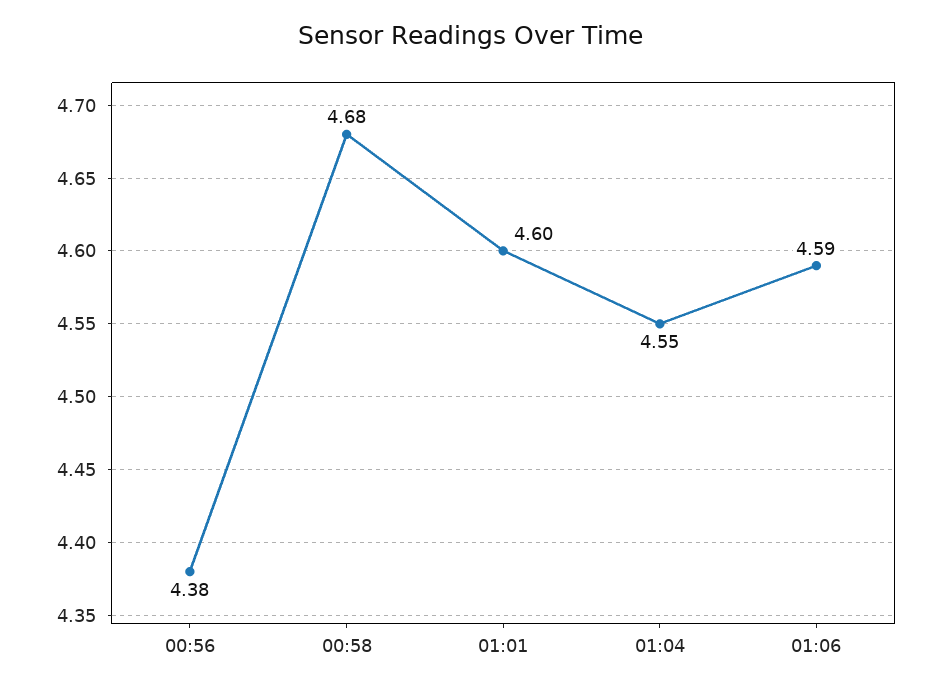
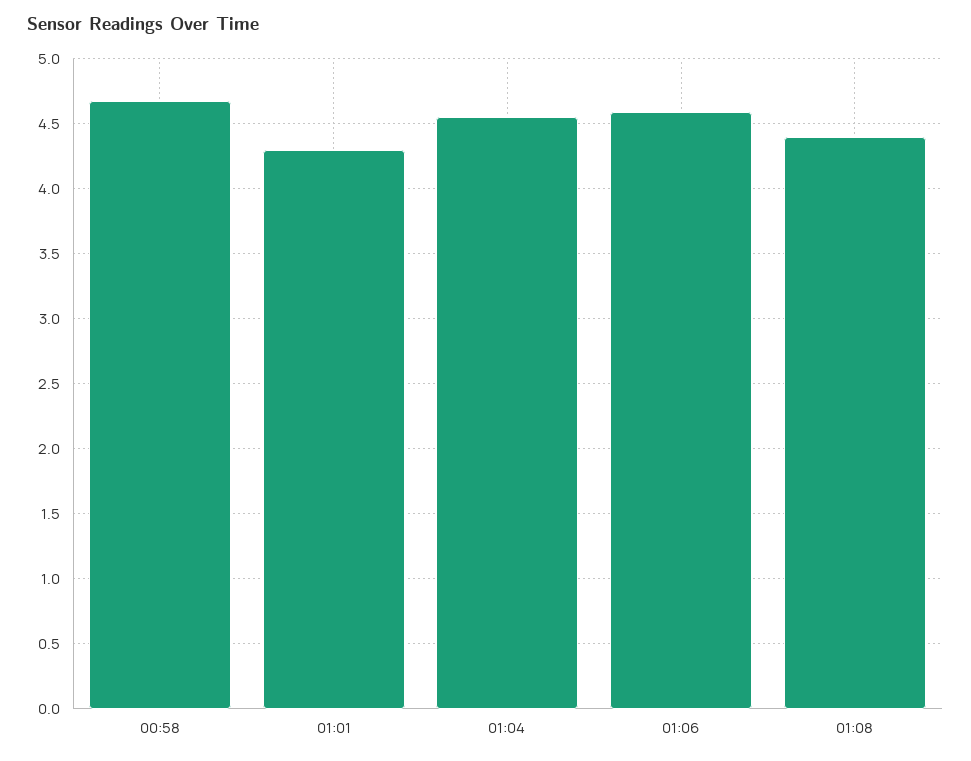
00:56: 4.38 -> none
01:01: 4.6 -> 4.3
01:08: none -> 4.4

